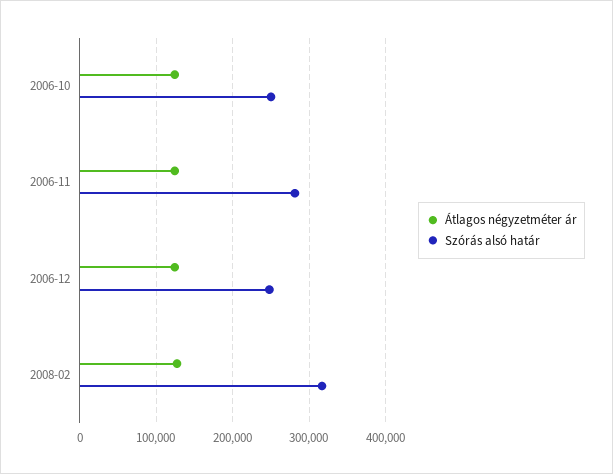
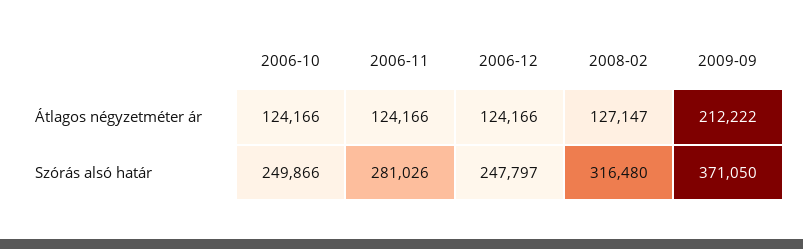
Átlagos négyzetméter ár, 2009-09: none -> 212222
Szórás alsó határ, 2009-09: none -> 371050

